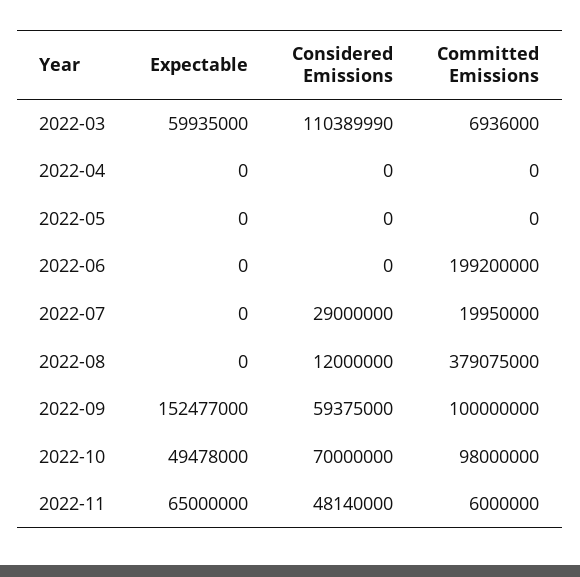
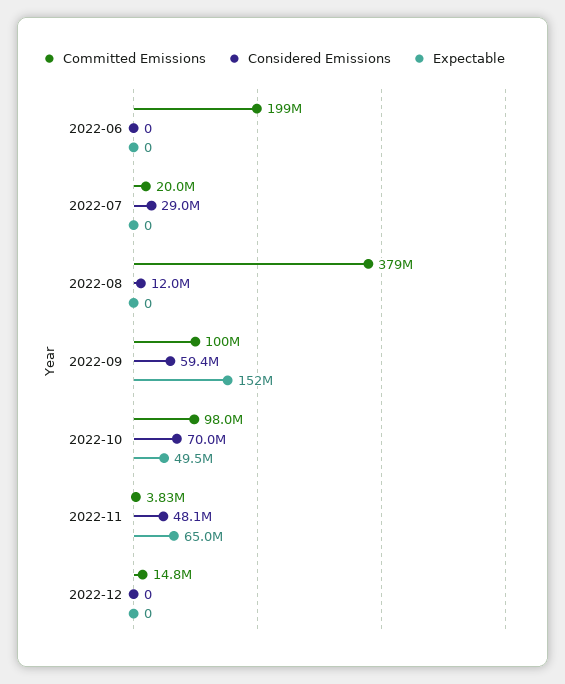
Expectable, 2022-03: 59935000 -> none
Considered Emissions, 2022-03: 110389990 -> none
Committed Emissions, 2022-03: 6936000 -> none
Expectable, 2022-04: 0 -> none
Considered Emissions, 2022-04: 0 -> none
Committed Emissions, 2022-04: 0 -> none
Expectable, 2022-05: 0 -> none
Considered Emissions, 2022-05: 0 -> none
Committed Emissions, 2022-05: 0 -> none
Committed Emissions, 2022-11: 6000000 -> 3830000
Committed Emissions, 2022-12: none -> 14800000
Considered Emissions, 2022-12: none -> 0
Expectable, 2022-12: none -> 0

